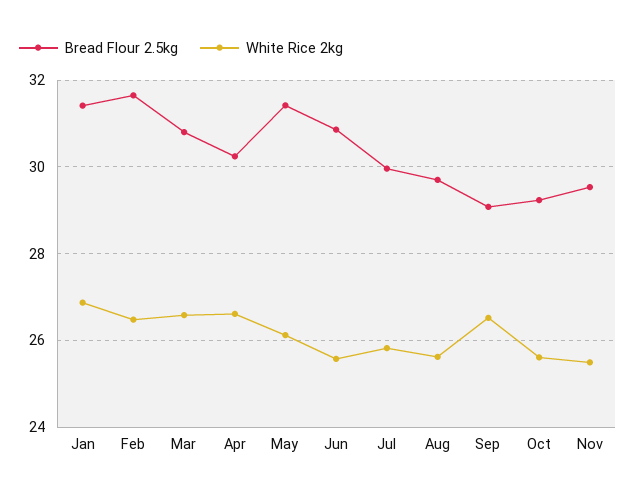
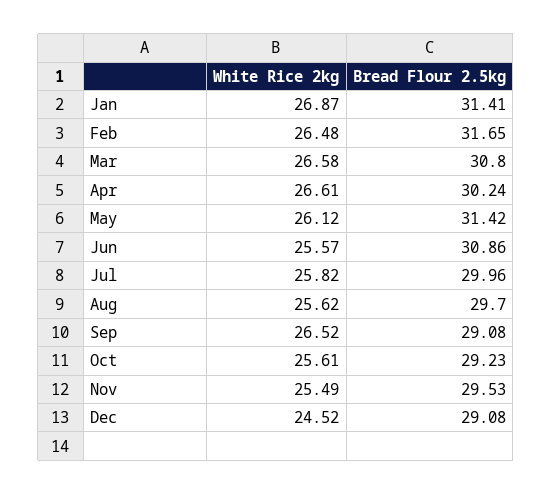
White Rice 2kg, Dec: none -> 24.52
Bread Flour 2.5kg, Dec: none -> 29.08

